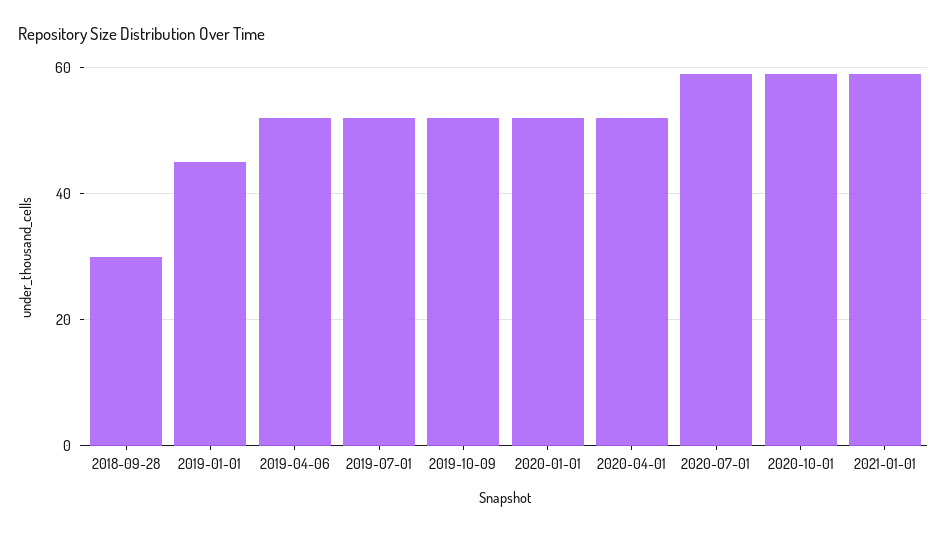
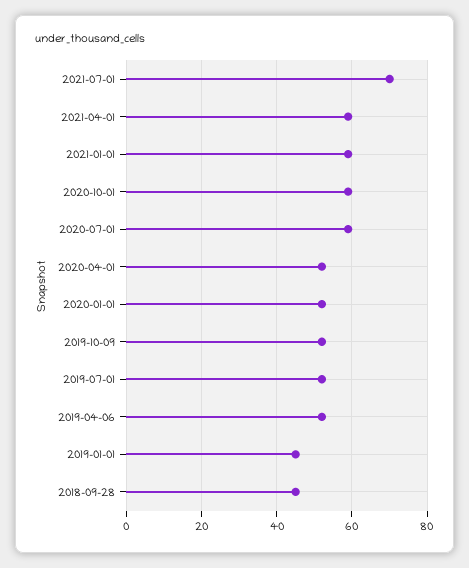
2018-09-28: 30 -> 45
2021-07-01: none -> 70
2021-04-01: none -> 60

